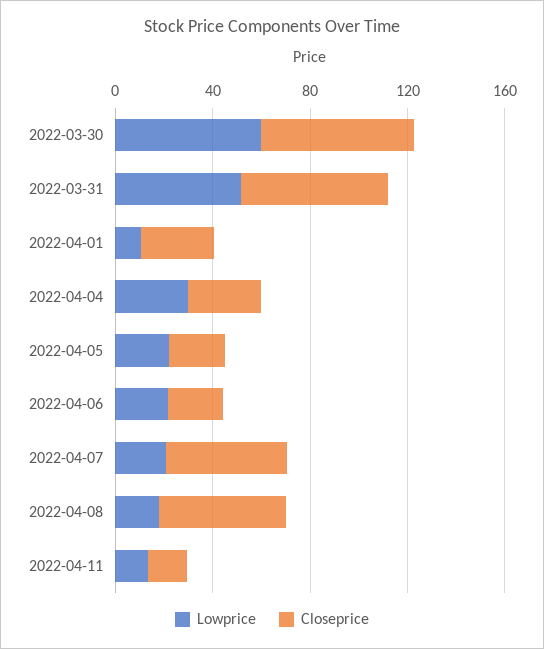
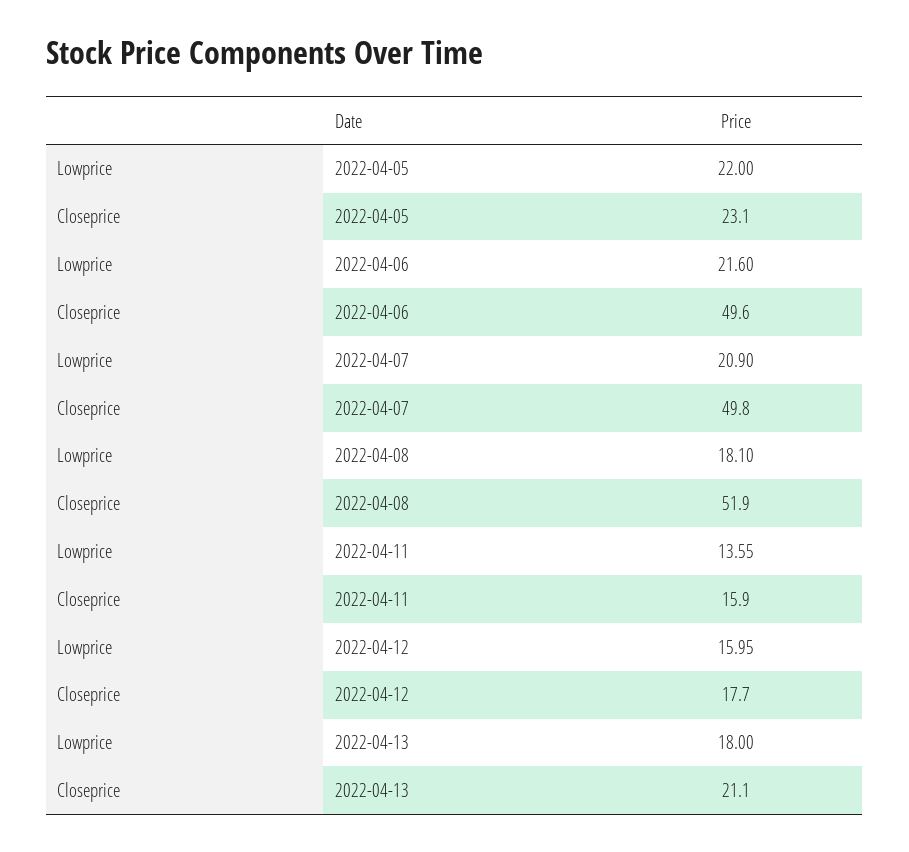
Lowprice, 2022-03-30: 60 -> none
Closeprice, 2022-03-30: 60 -> none
Lowprice, 2022-03-31: 50 -> none
Closeprice, 2022-03-31: 60 -> none
Lowprice, 2022-04-01: 10 -> none
Closeprice, 2022-04-01: 30 -> none
Lowprice, 2022-04-04: 30 -> none
Closeprice, 2022-04-04: 30 -> none
Closeprice, 2022-04-06: 20 -> 49.6
Lowprice, 2022-04-12: none -> 15.95
Closeprice, 2022-04-12: none -> 17.7
Lowprice, 2022-04-13: none -> 18
Closeprice, 2022-04-13: none -> 21.1

